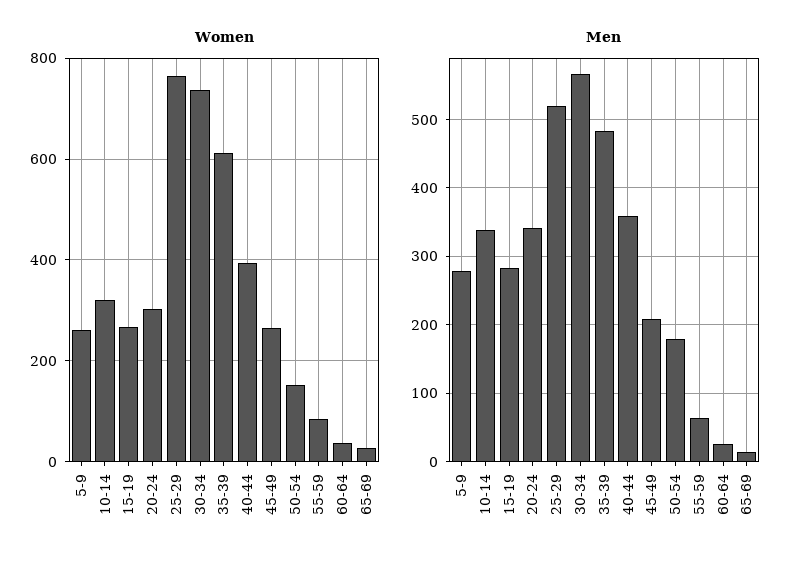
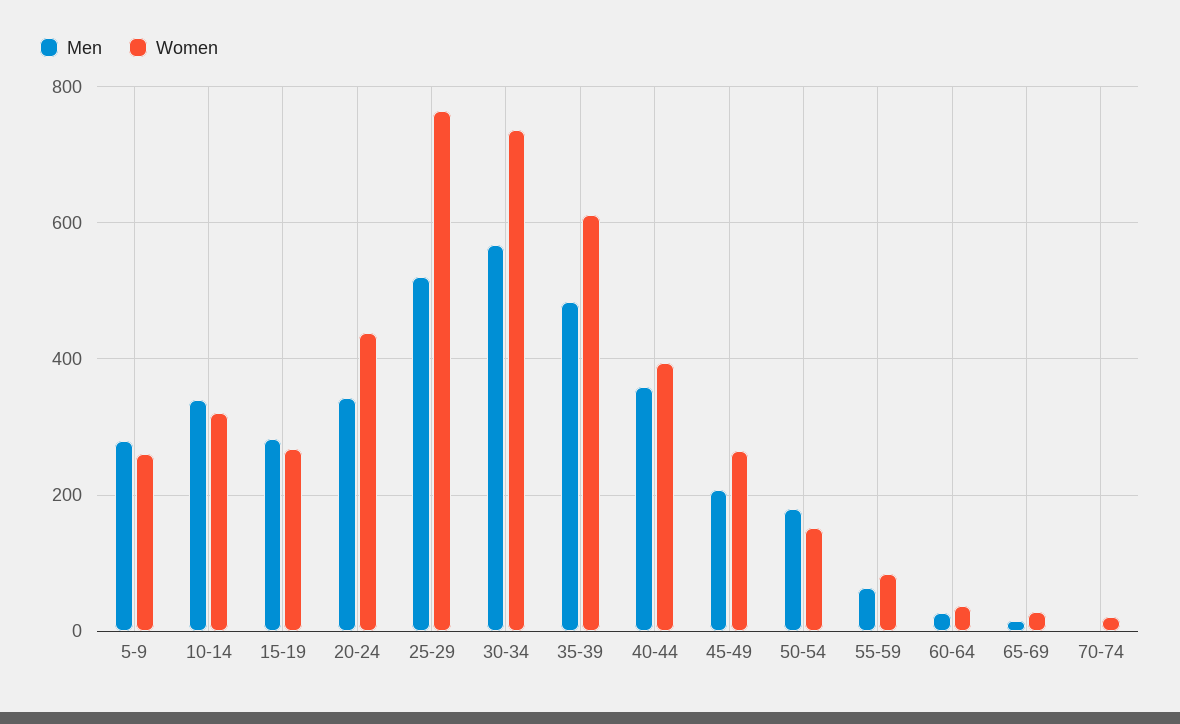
Women, 20-24: 300 -> 440
Men, 70-74: none -> 0
Women, 70-74: none -> 20

